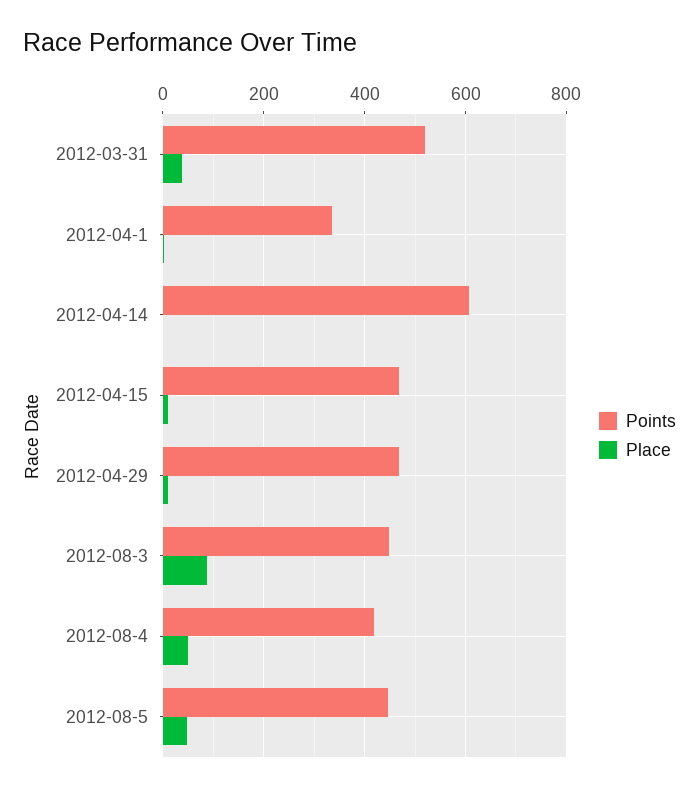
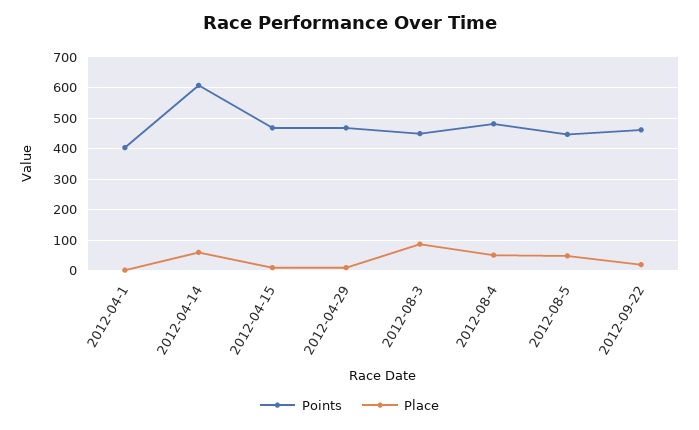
Points, 2012-03-31: 520 -> none
Place, 2012-03-31: 40 -> none
Points, 2012-04-1: 340 -> 400
Place, 2012-04-14: 0 -> 60
Points, 2012-08-4: 420 -> 480
Points, 2012-09-22: none -> 460
Place, 2012-09-22: none -> 20

